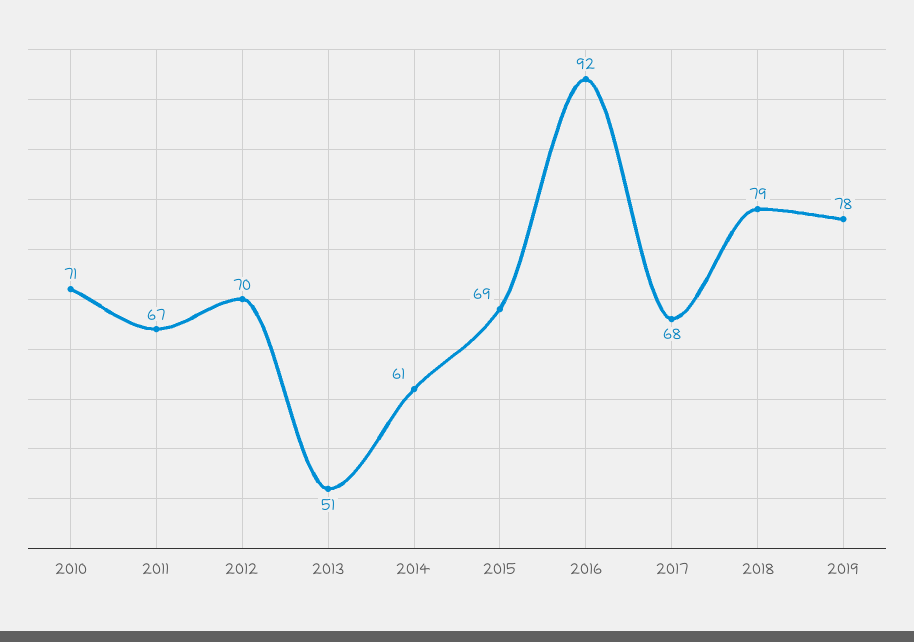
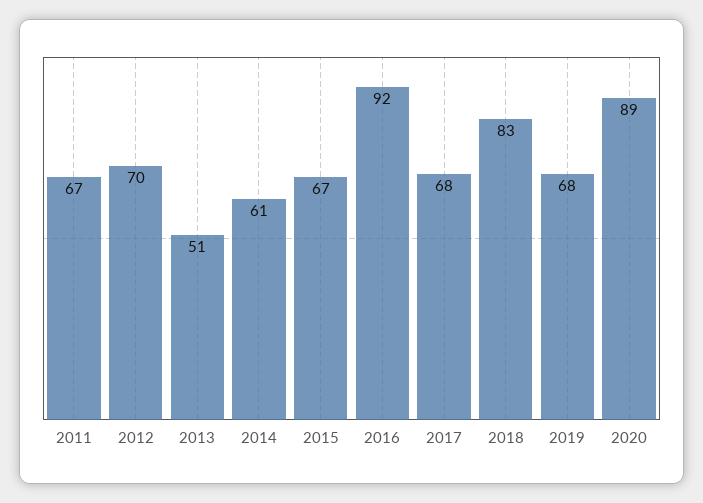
2010: 71 -> none
2015: 69 -> 67
2018: 79 -> 83
2019: 78 -> 68
2020: none -> 89

